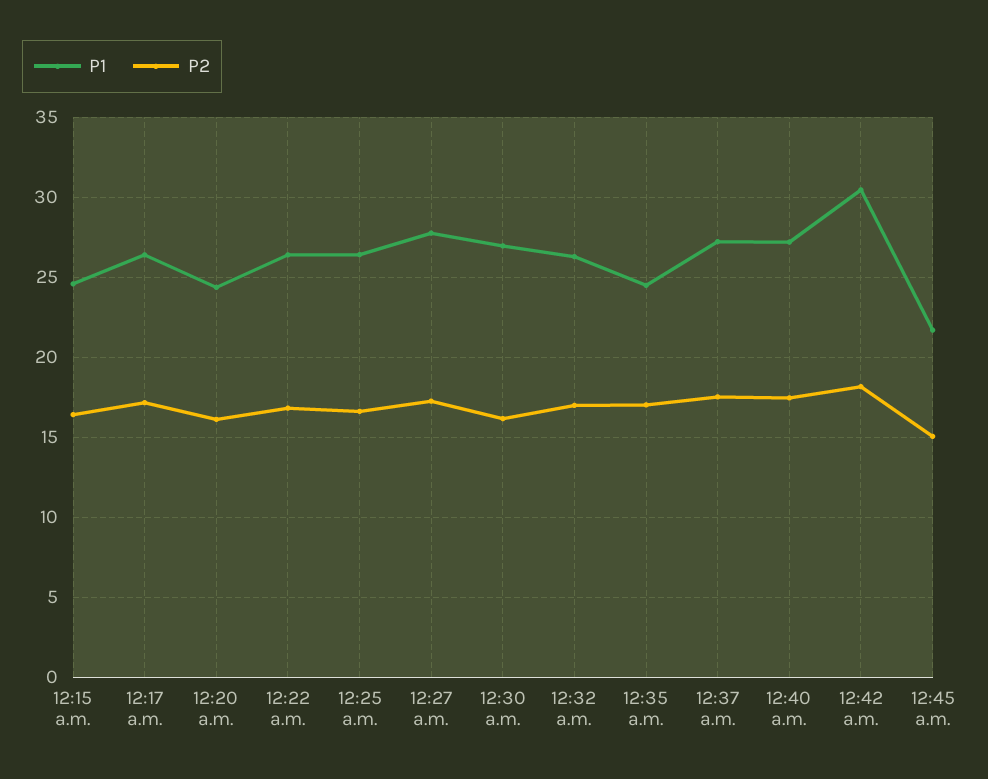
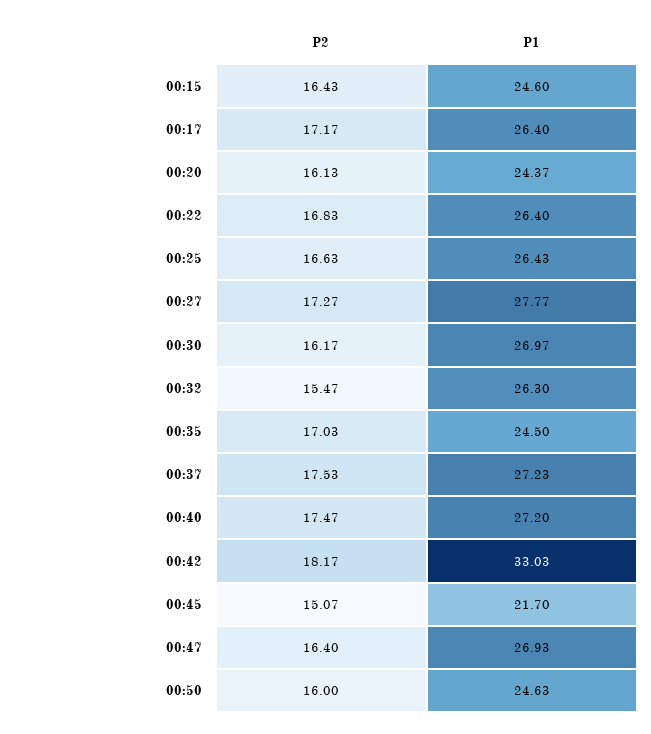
P2, 12:32 a.m.: 17 -> 15.47
P1, 12:42 a.m.: 30.5 -> 33.03
P2, 00:47: none -> 16.4
P1, 00:47: none -> 26.93
P2, 00:50: none -> 16
P1, 00:50: none -> 24.63

